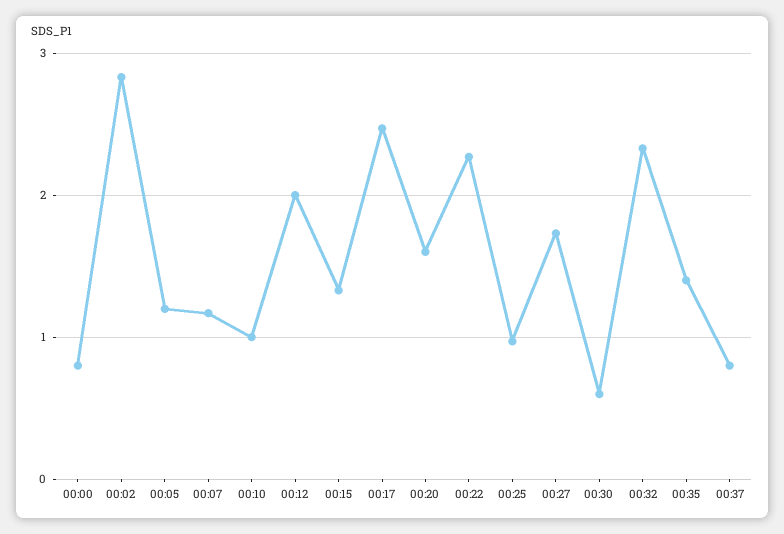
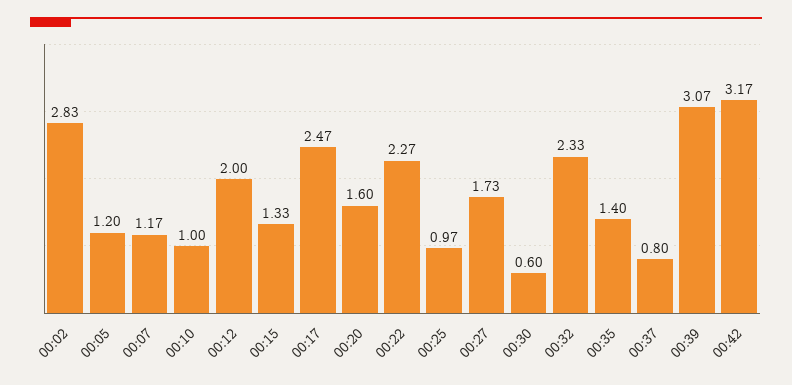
00:00: 0.8 -> none
00:39: none -> 3.07
00:42: none -> 3.17

